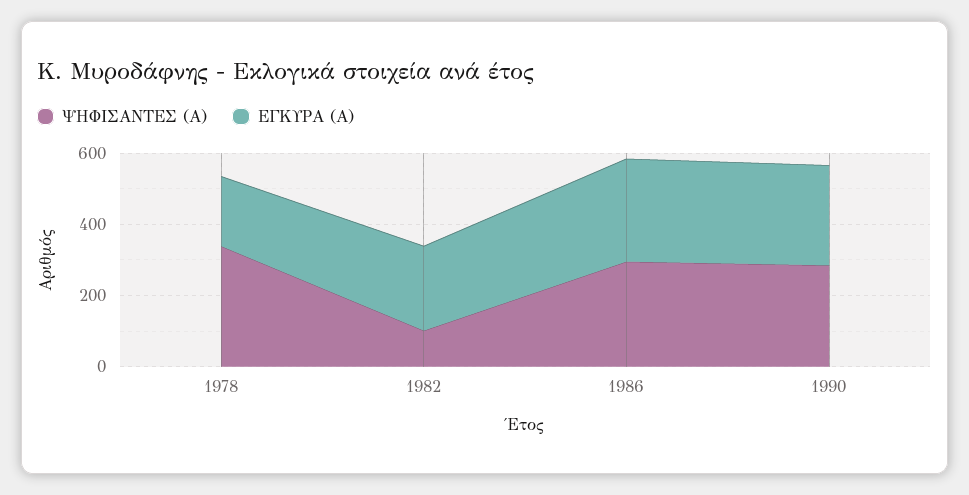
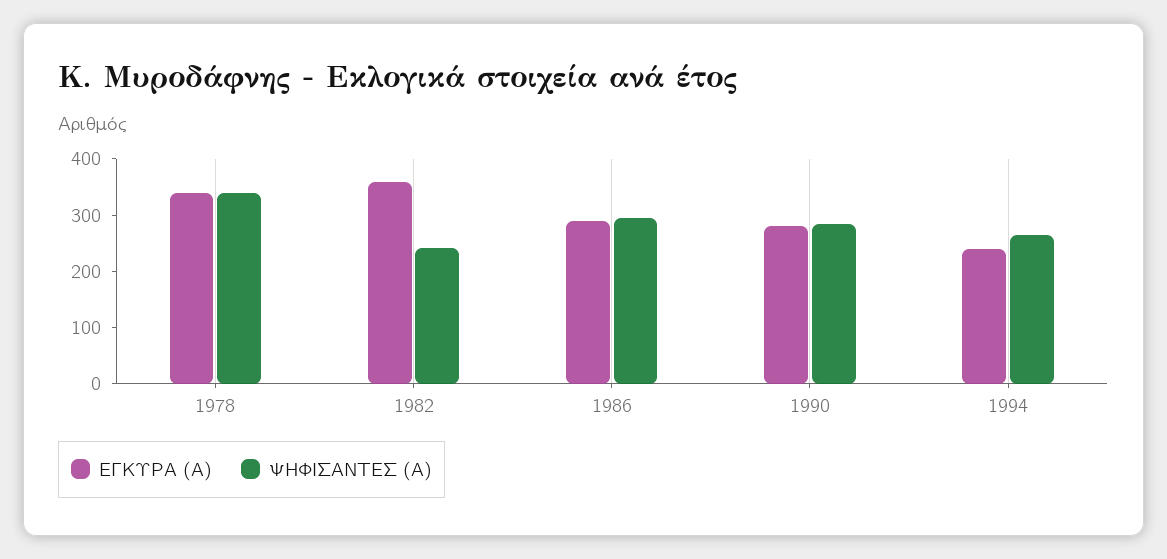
ΕΓΚΥΡΑ (Α), 1978: 200 -> 340
ΨΗΦΙΣΑΝΤΕΣ (Α), 1982: 100 -> 240
ΕΓΚΥΡΑ (Α), 1982: 250 -> 360
ΕΓΚΥΡΑ (Α), 1994: none -> 240
ΨΗΦΙΣΑΝΤΕΣ (Α), 1994: none -> 260

